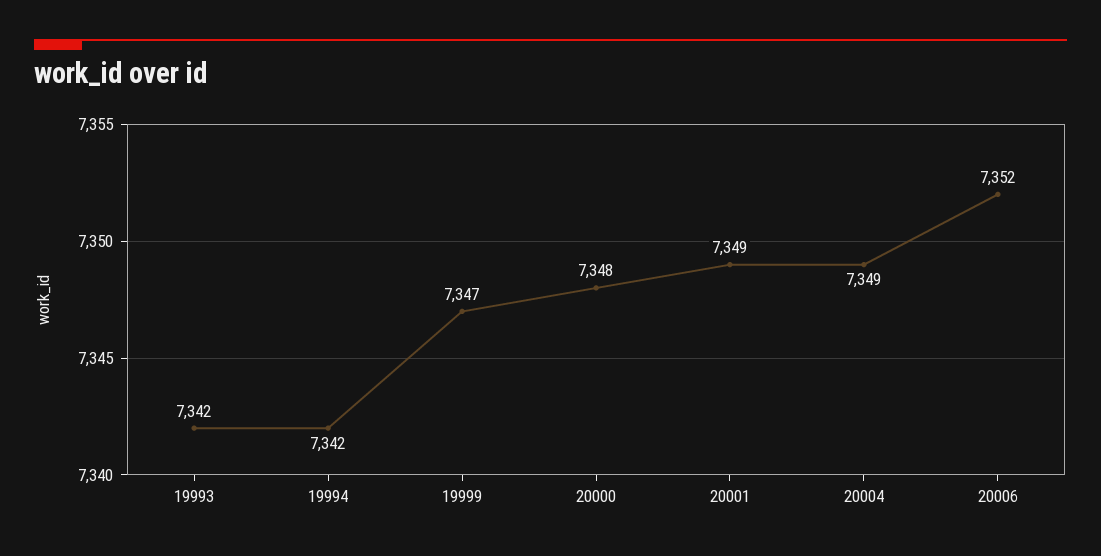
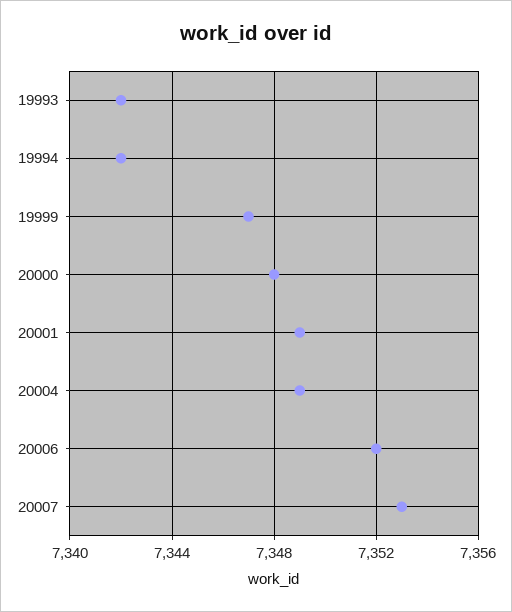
20007: none -> 7353

